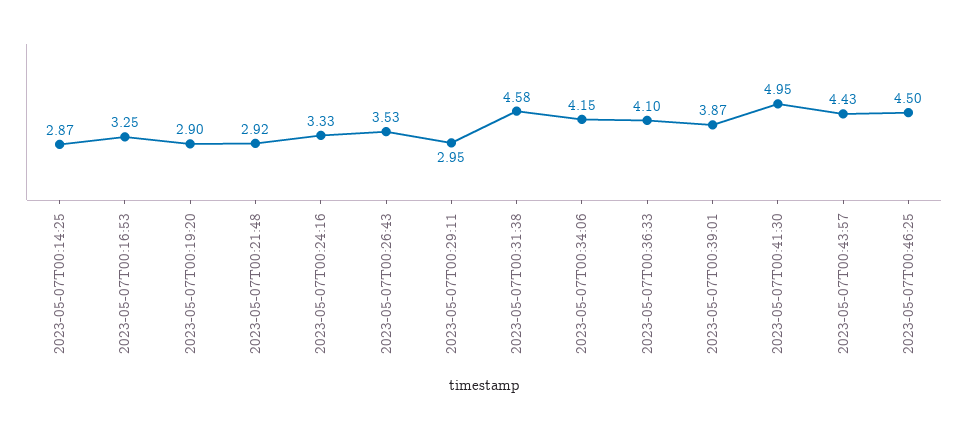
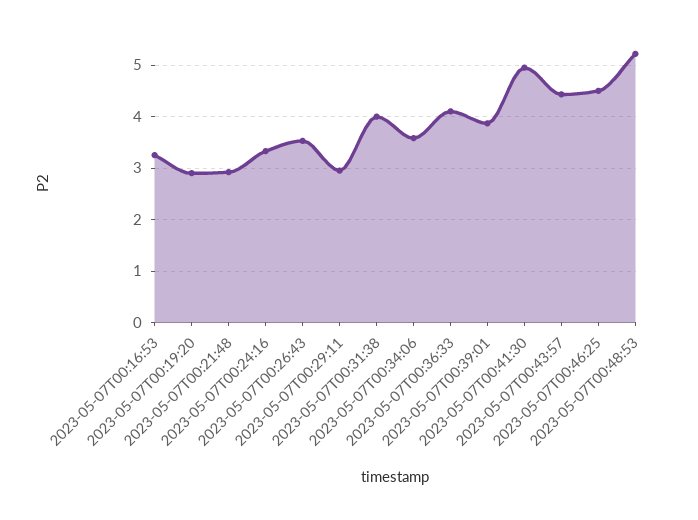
2023-05-07T00:14:25: 2.87 -> none
2023-05-07T00:31:38: 4.58 -> 4
2023-05-07T00:34:06: 4.15 -> 3.6
2023-05-07T00:48:53: none -> 5.2

